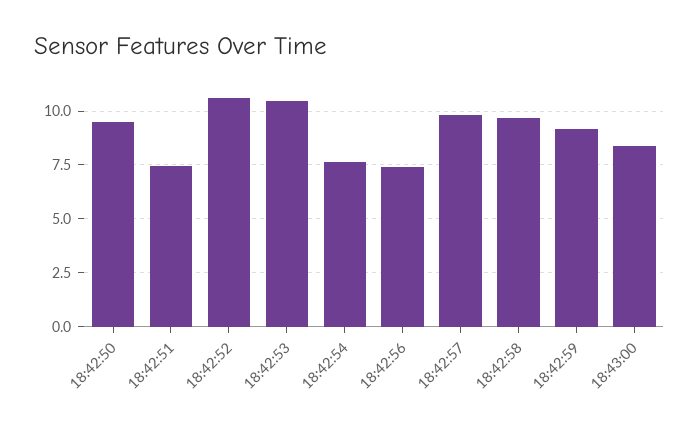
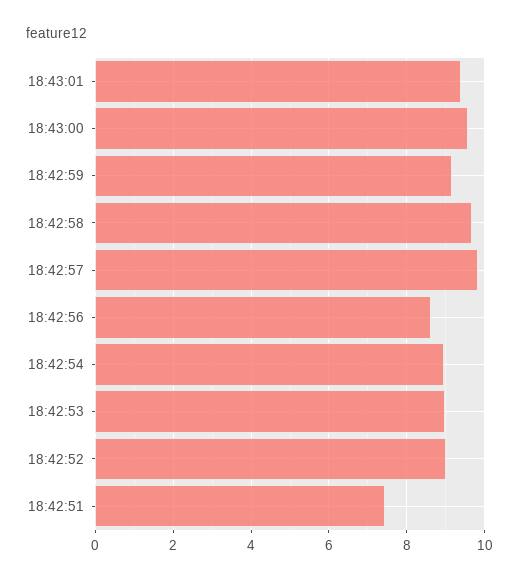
18:42:50: 9.5 -> none
18:42:52: 10.5 -> 9
18:42:53: 10.5 -> 9
18:42:54: 7.5 -> 9
18:42:56: 7.5 -> 8.6
18:43:00: 8.5 -> 9.6
18:43:01: none -> 9.4

